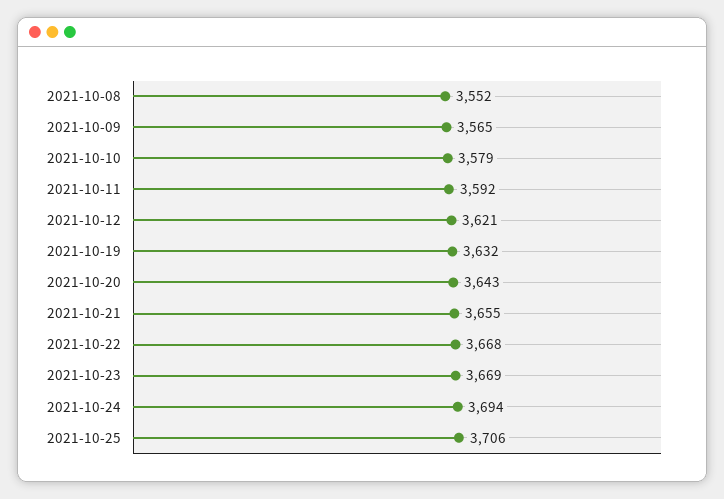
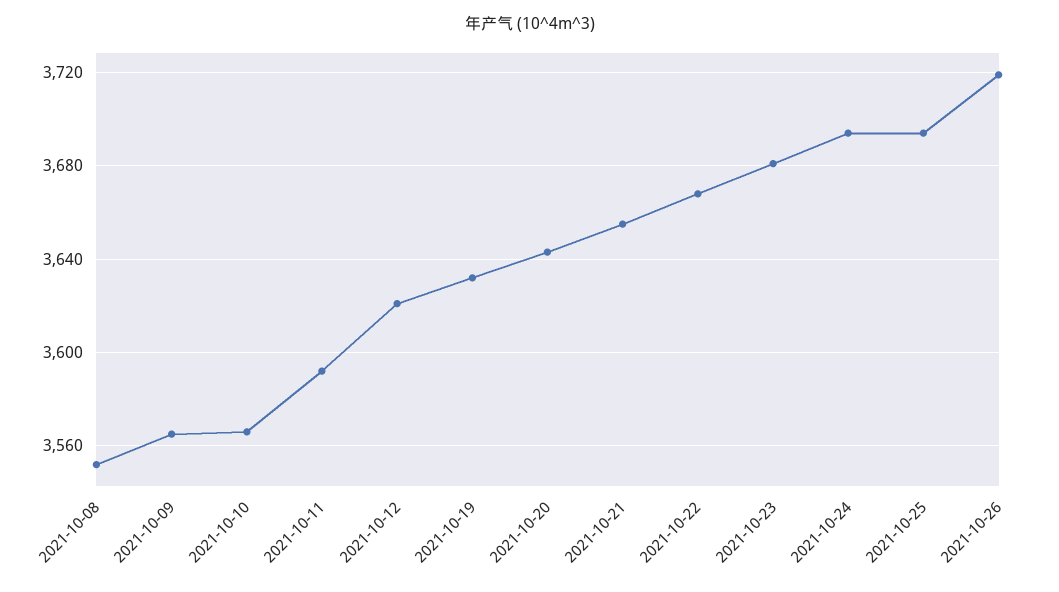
2021-10-10: 3579 -> 3565
2021-10-23: 3669 -> 3680
2021-10-25: 3706 -> 3695
2021-10-26: none -> 3720

